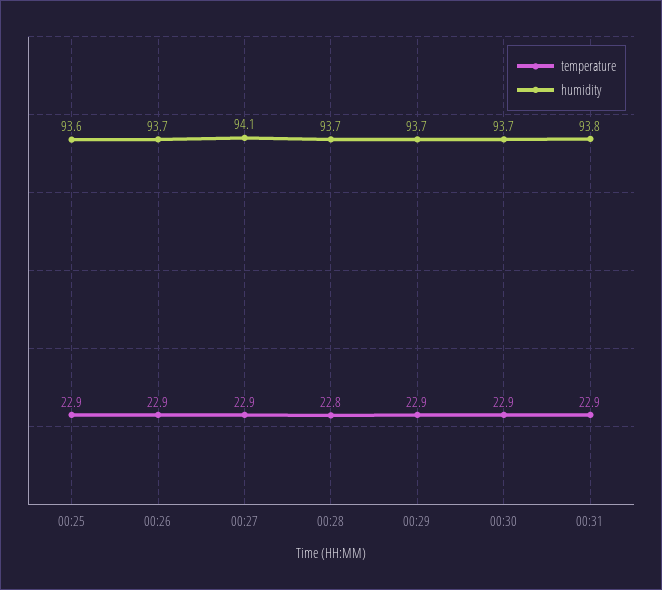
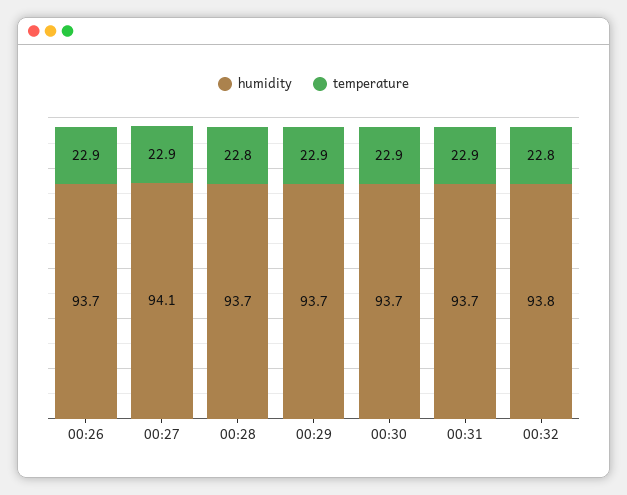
temperature, 00:25: 22.9 -> none
humidity, 00:25: 93.6 -> none
humidity, 00:31: 93.8 -> 93.7
humidity, 00:32: none -> 93.8
temperature, 00:32: none -> 22.8

